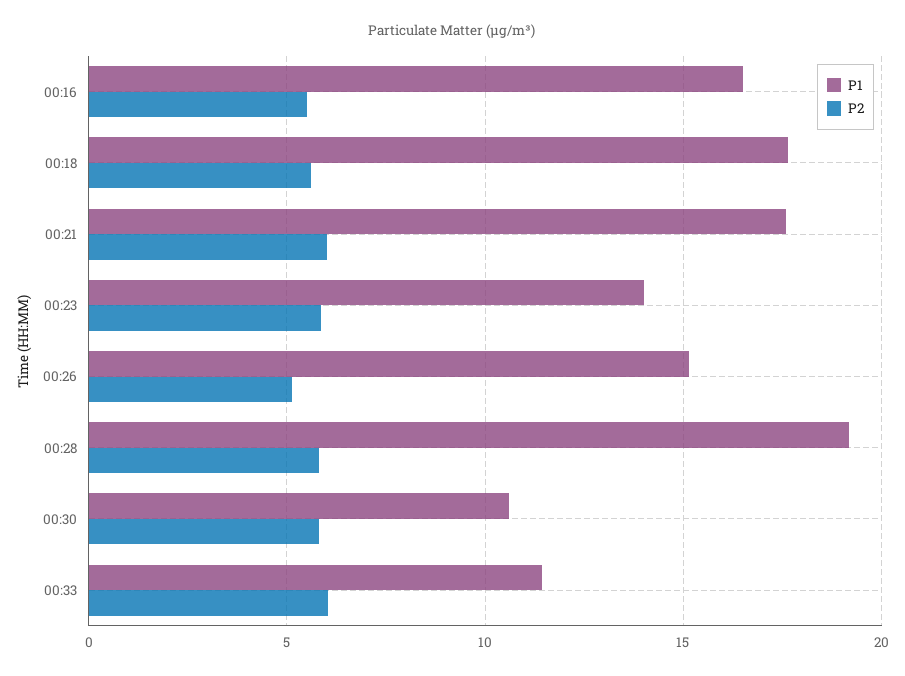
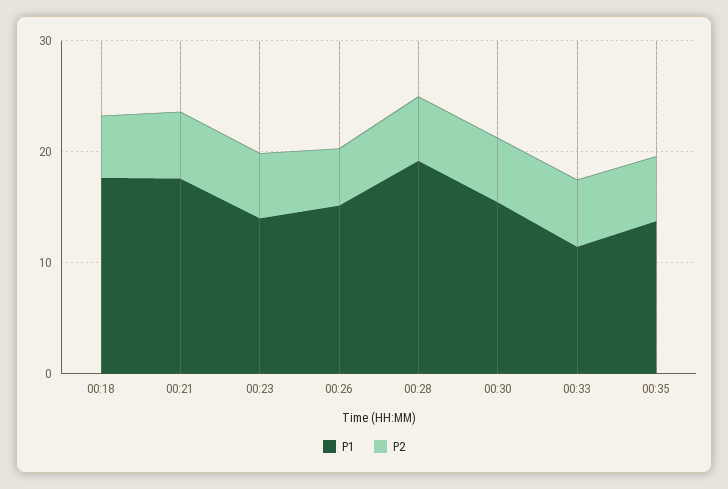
P1, 00:16: 16.5 -> none
P2, 00:16: 5.5 -> none
P1, 00:30: 10.5 -> 16
P1, 00:35: none -> 14
P2, 00:35: none -> 6

